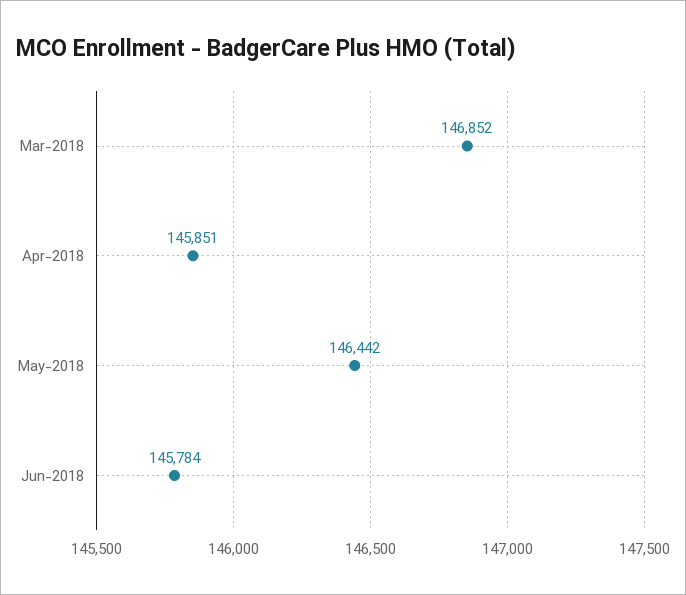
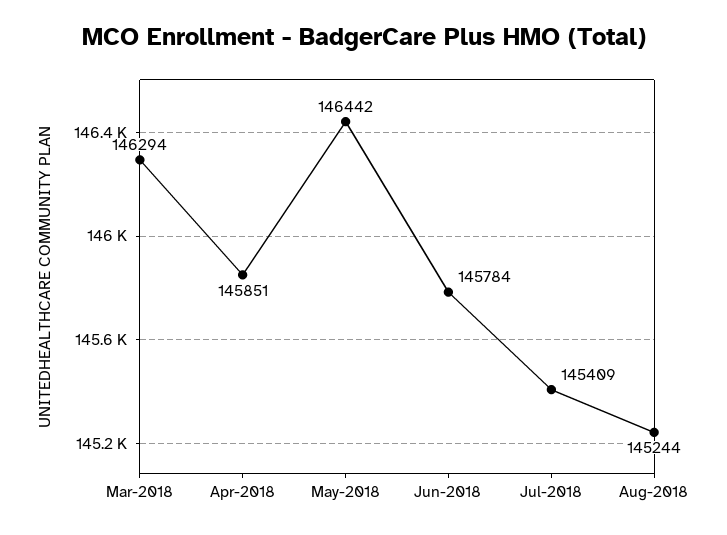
Mar-2018: 146852 -> 146294
Jul-2018: none -> 145409
Aug-2018: none -> 145244

